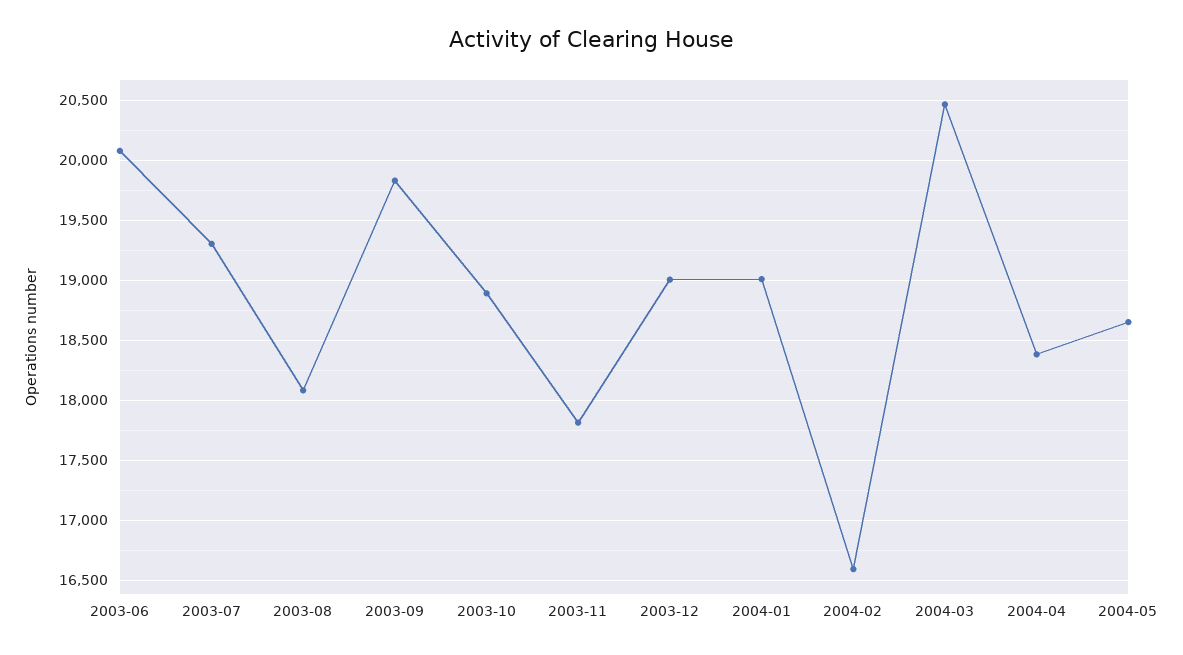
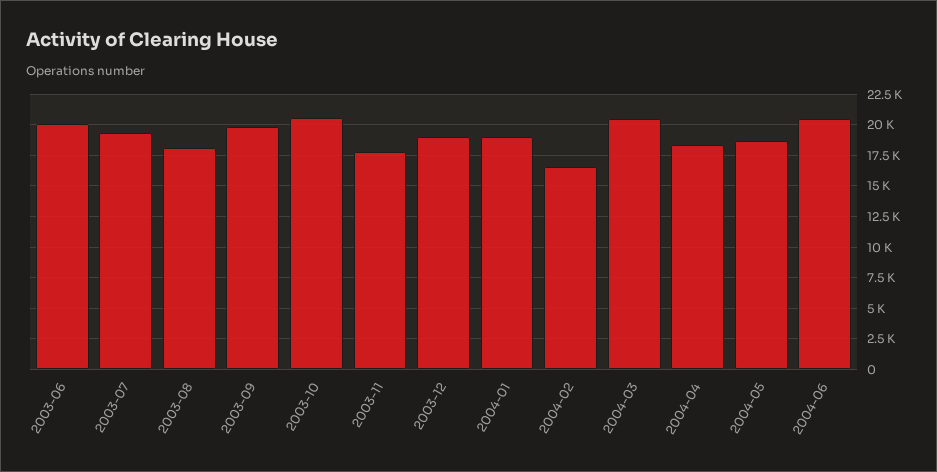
2003-10: 18900 -> 20500
2004-06: none -> 20500

